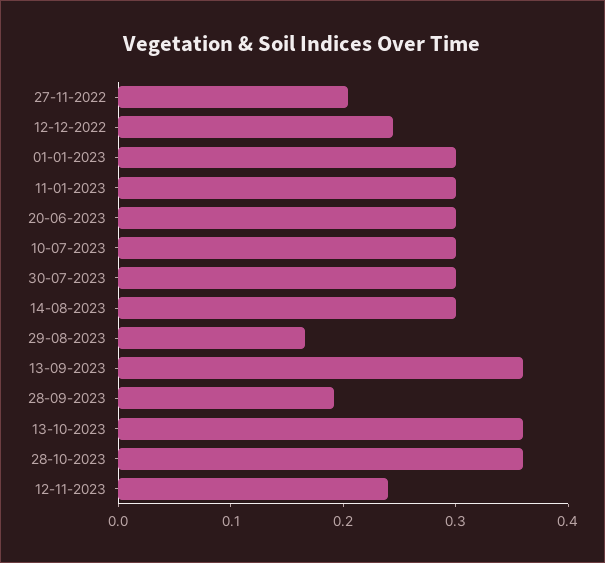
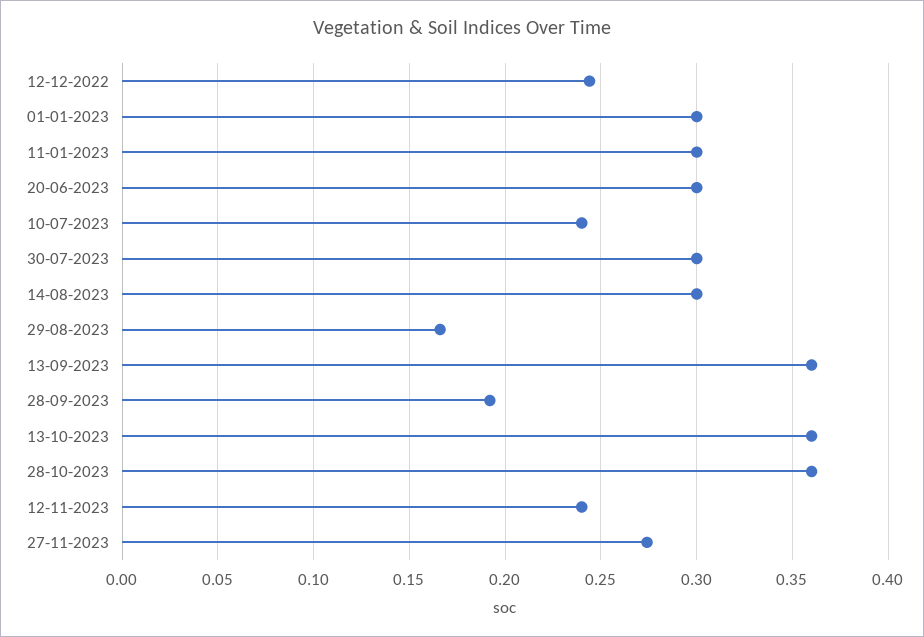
27-11-2022: 0.2 -> none
10-07-2023: 0.3 -> 0.24
27-11-2023: none -> 0.275

